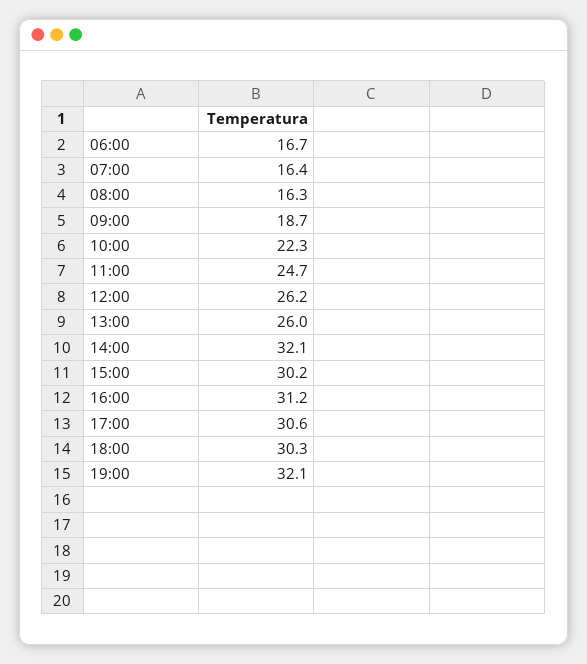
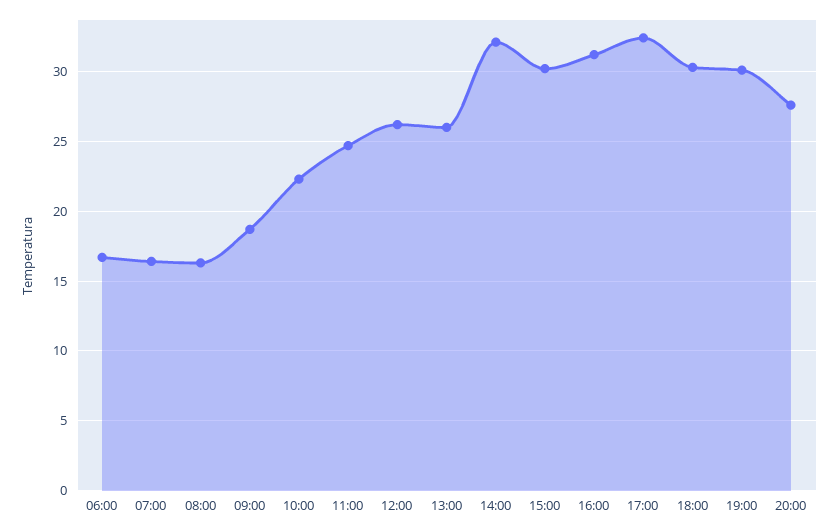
17:00: 30.6 -> 32.5
19:00: 32.1 -> 30
20:00: none -> 27.5

